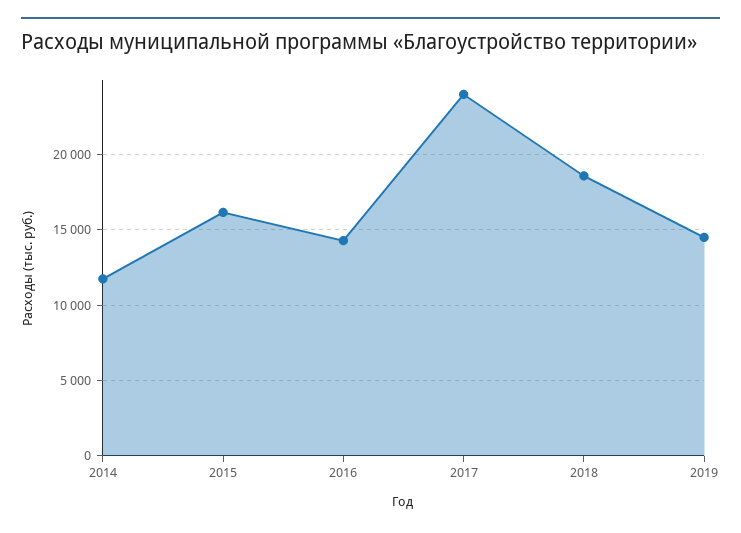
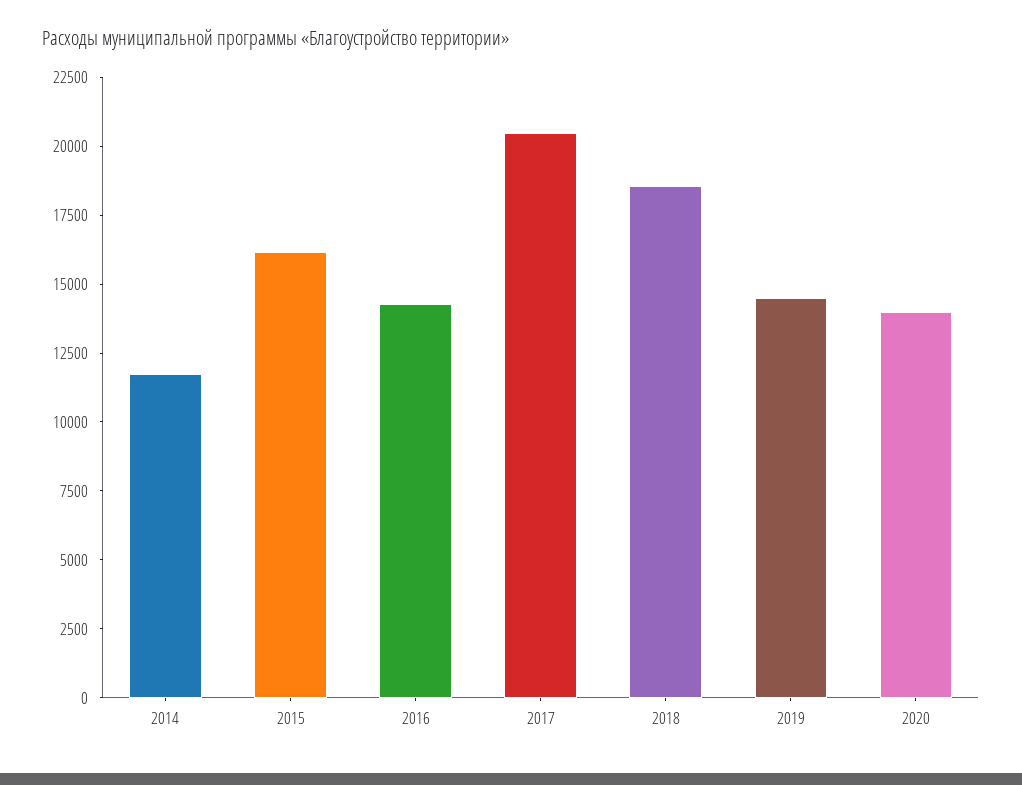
2017: 24000 -> 20500
2020: none -> 14000

